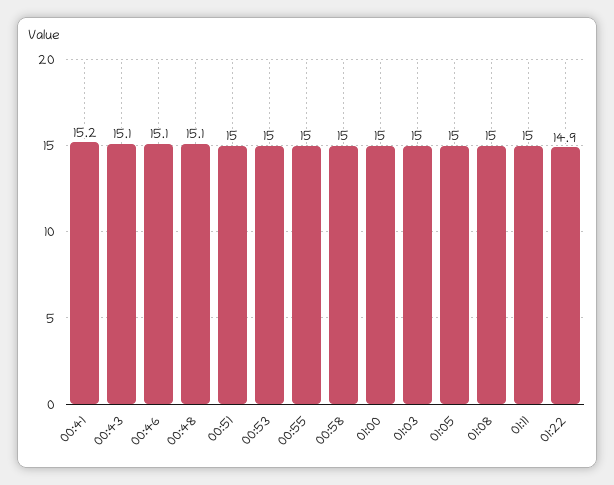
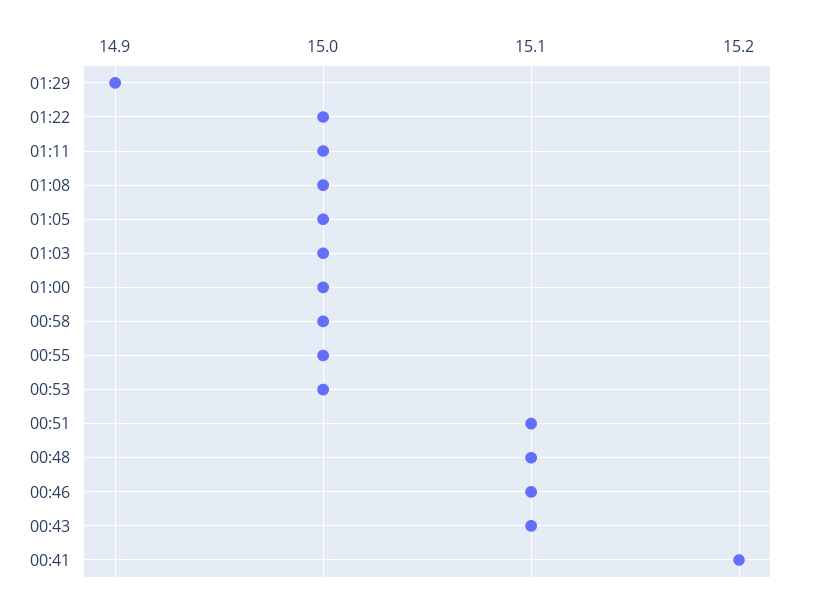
00:51: 15 -> 15.1
01:22: 14.9 -> 15
01:29: none -> 14.9

